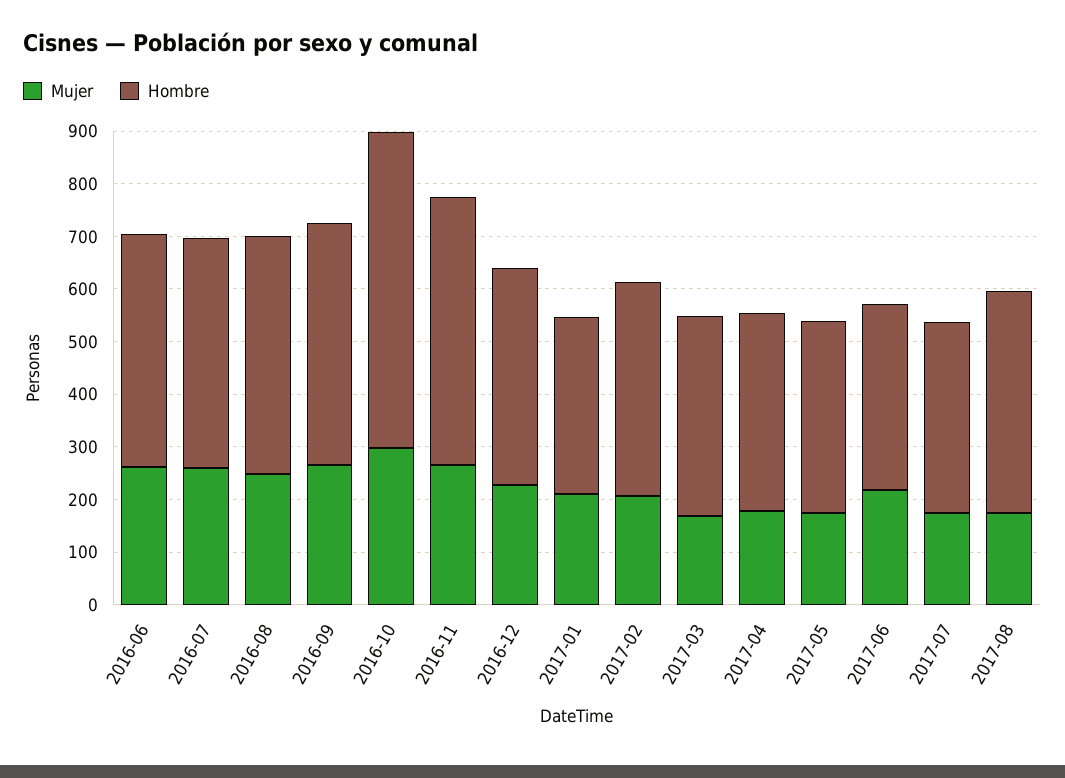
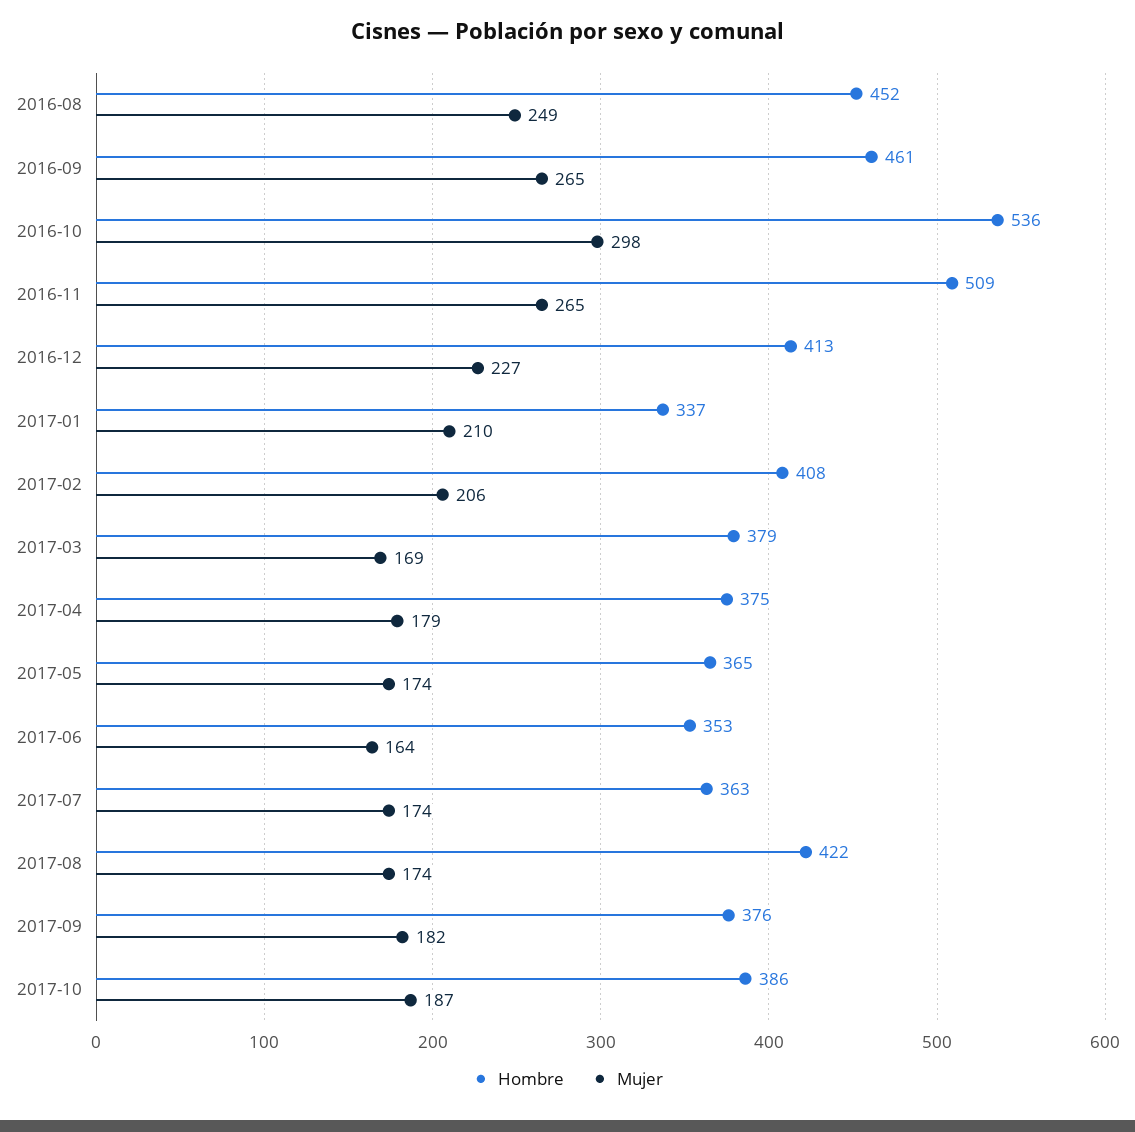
Mujer, 2016-06: 260 -> none
Hombre, 2016-06: 440 -> none
Mujer, 2016-07: 260 -> none
Hombre, 2016-07: 440 -> none
Hombre, 2016-10: 600 -> 536
Mujer, 2017-06: 220 -> 164
Hombre, 2017-09: none -> 376
Mujer, 2017-09: none -> 182
Hombre, 2017-10: none -> 386
Mujer, 2017-10: none -> 187

